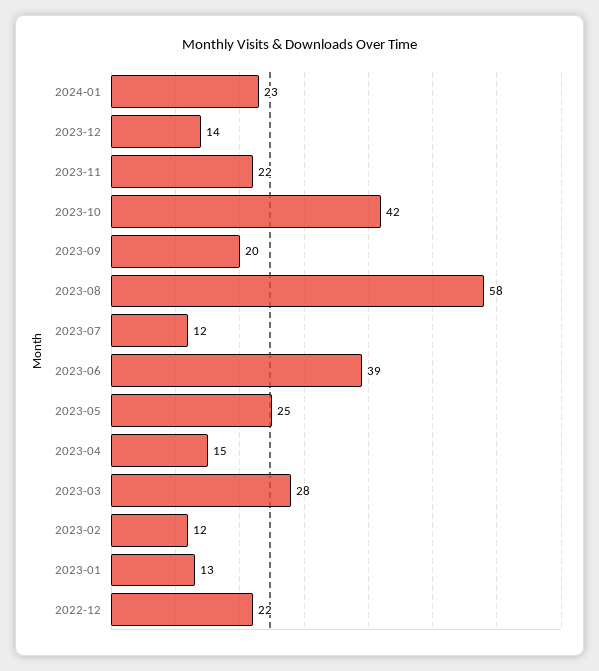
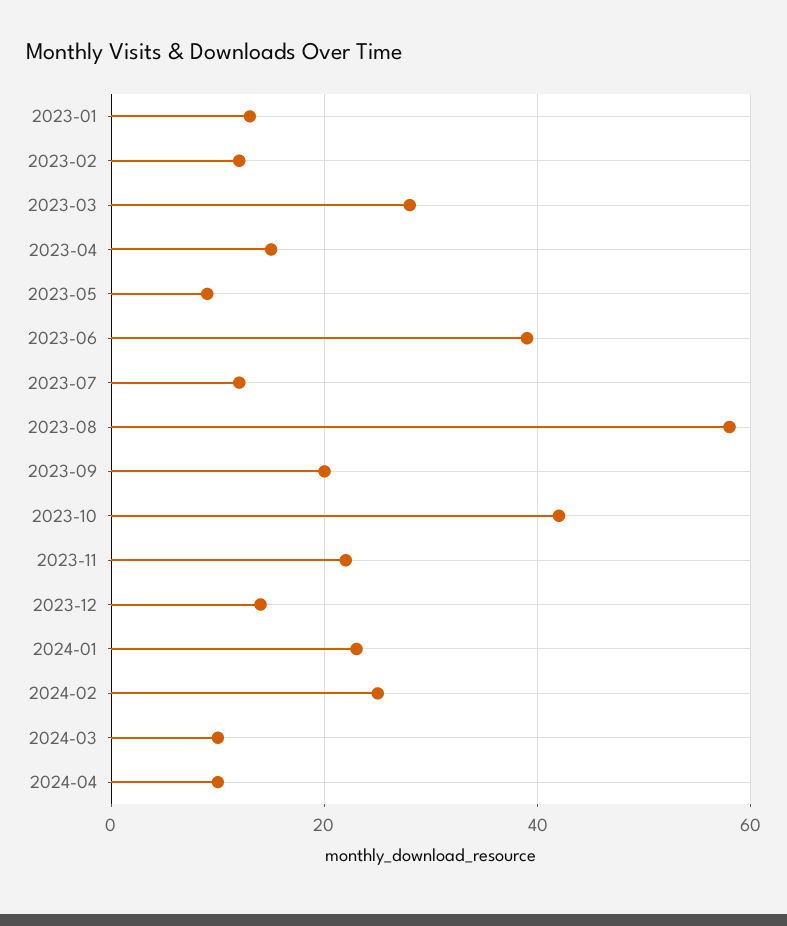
2023-05: 25 -> 10
2022-12: 22 -> none
2024-02: none -> 25
2024-03: none -> 10
2024-04: none -> 10

